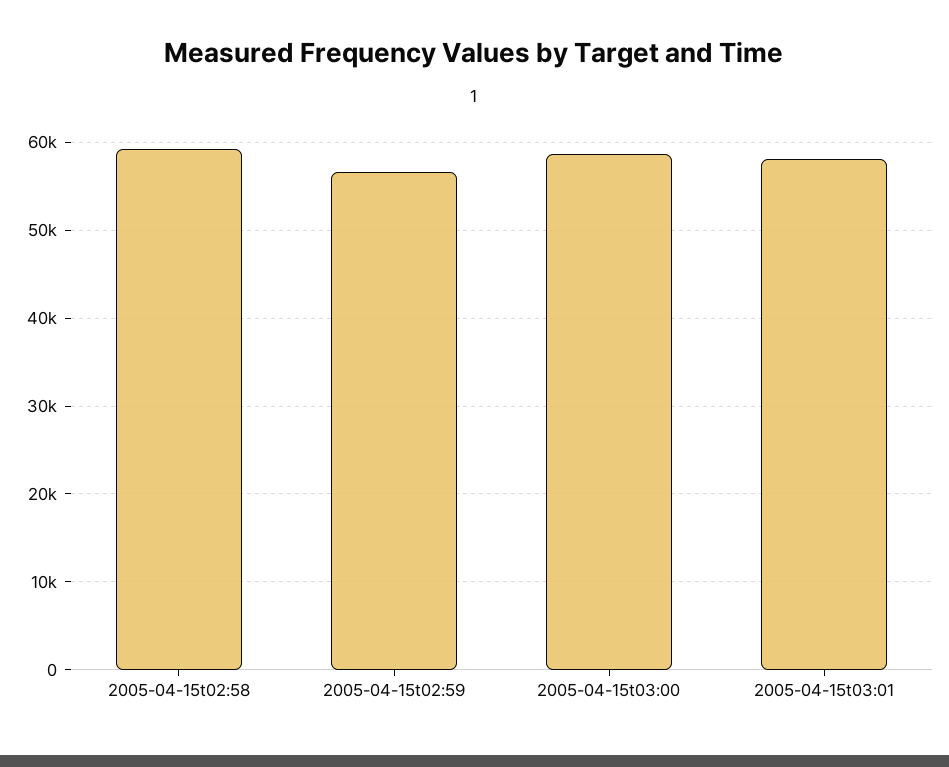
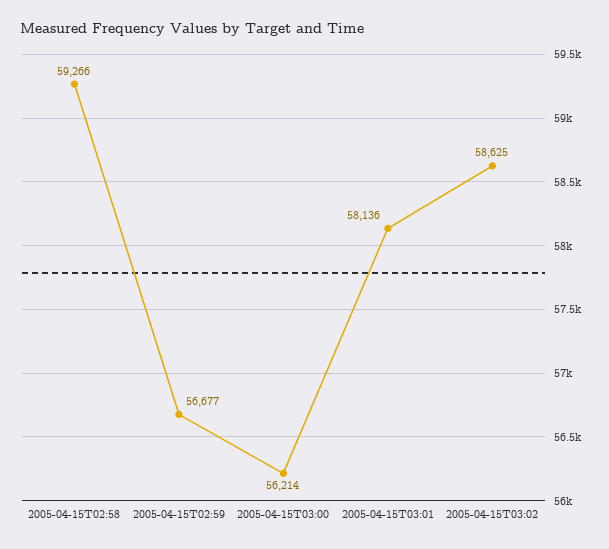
2005-04-15t03:00: 59000 -> 56214
2005-04-15T03:02: none -> 58625

